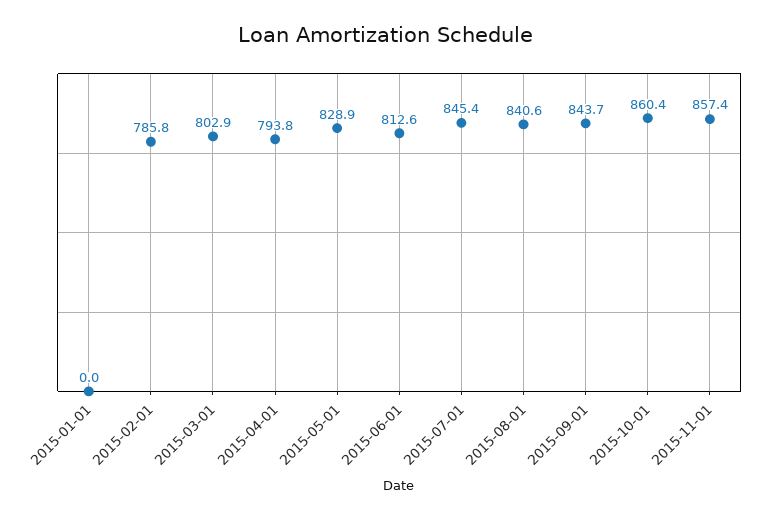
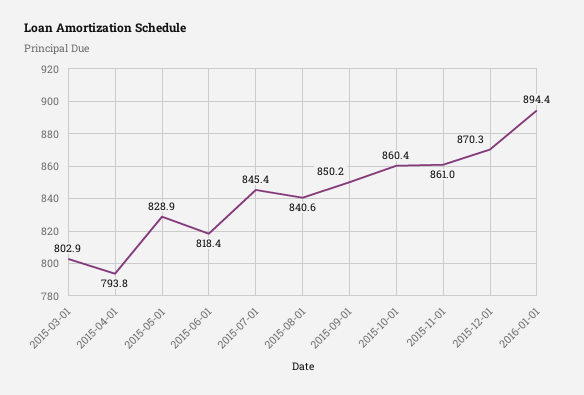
2015-01-01: 0 -> none
2015-02-01: 785.8 -> none
2015-06-01: 812.6 -> 818.4
2015-09-01: 843.7 -> 850.2
2015-11-01: 857.4 -> 861
2015-12-01: none -> 870.3
2016-01-01: none -> 894.4

